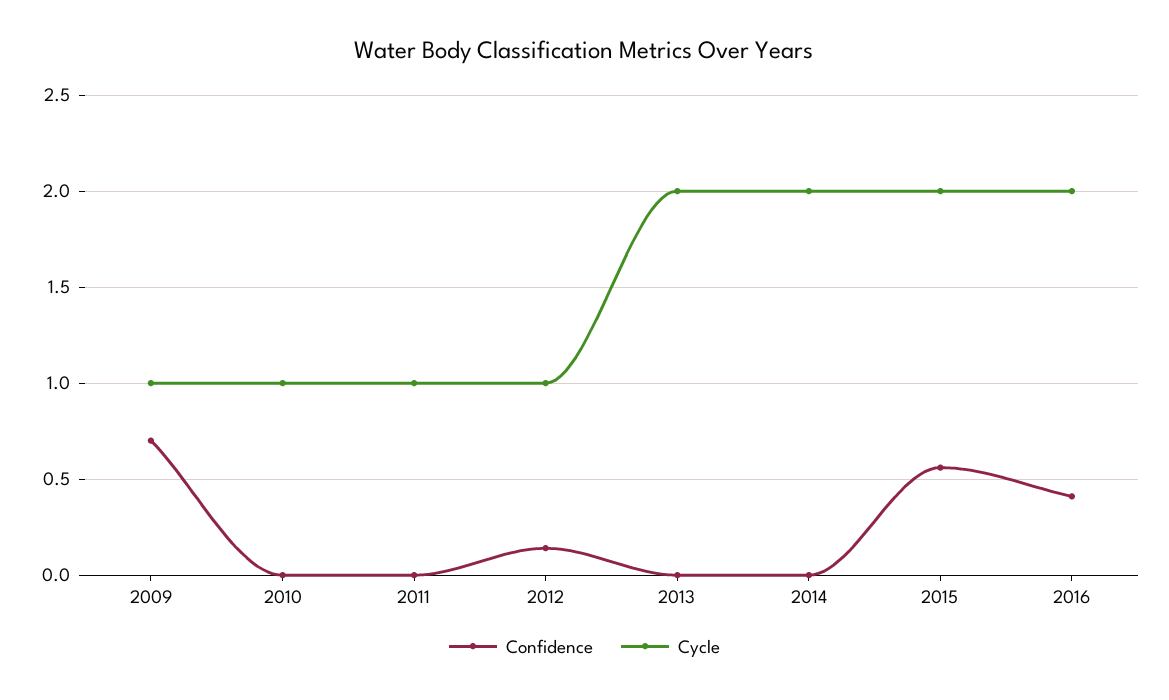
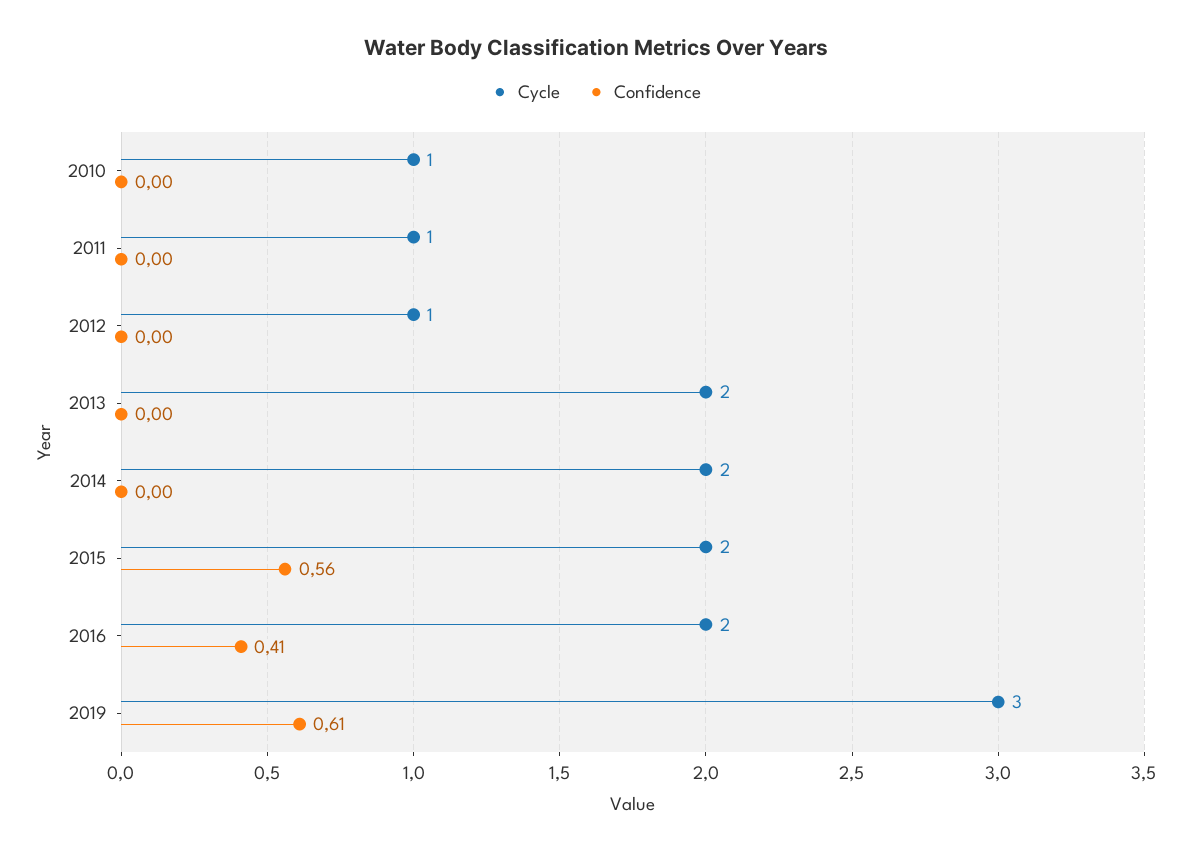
Confidence, 2009: 0.7 -> none
Cycle, 2009: 1 -> none
Confidence, 2012: 0.15 -> 0
Cycle, 2019: none -> 3
Confidence, 2019: none -> 0.61

